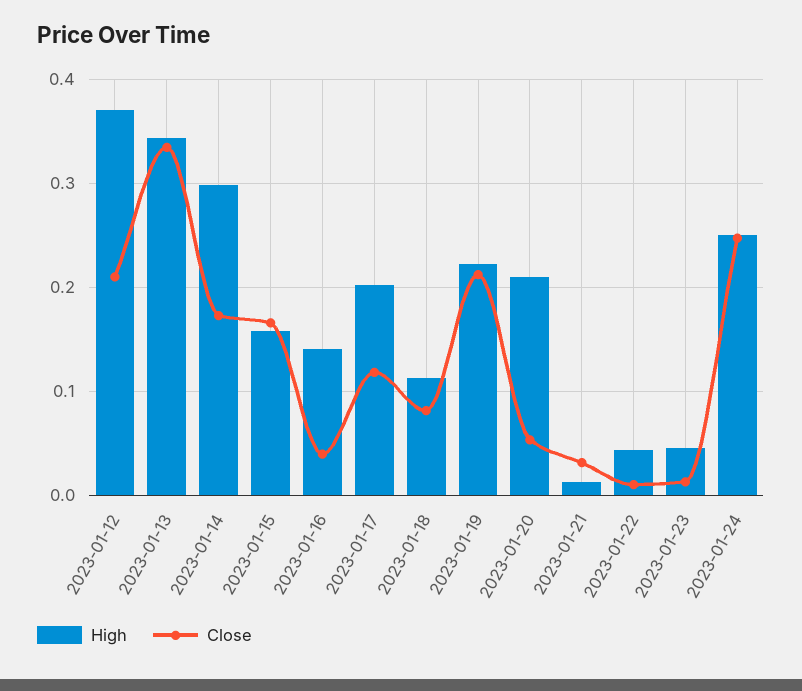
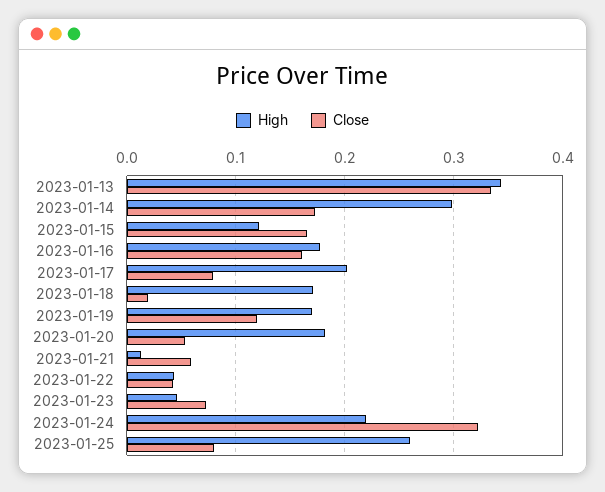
High, 2023-01-12: 0.37 -> none
Close, 2023-01-12: 0.21 -> none
High, 2023-01-15: 0.16 -> 0.12
High, 2023-01-16: 0.14 -> 0.18
Close, 2023-01-16: 0.04 -> 0.16
Close, 2023-01-17: 0.12 -> 0.08
High, 2023-01-18: 0.11 -> 0.17
Close, 2023-01-18: 0.08 -> 0.02
High, 2023-01-19: 0.22 -> 0.17
Close, 2023-01-19: 0.21 -> 0.12
High, 2023-01-20: 0.21 -> 0.18
Close, 2023-01-21: 0.03 -> 0.06
Close, 2023-01-22: 0.01 -> 0.04
Close, 2023-01-23: 0.01 -> 0.07
High, 2023-01-24: 0.25 -> 0.22
Close, 2023-01-24: 0.25 -> 0.32
High, 2023-01-25: none -> 0.26
Close, 2023-01-25: none -> 0.08

